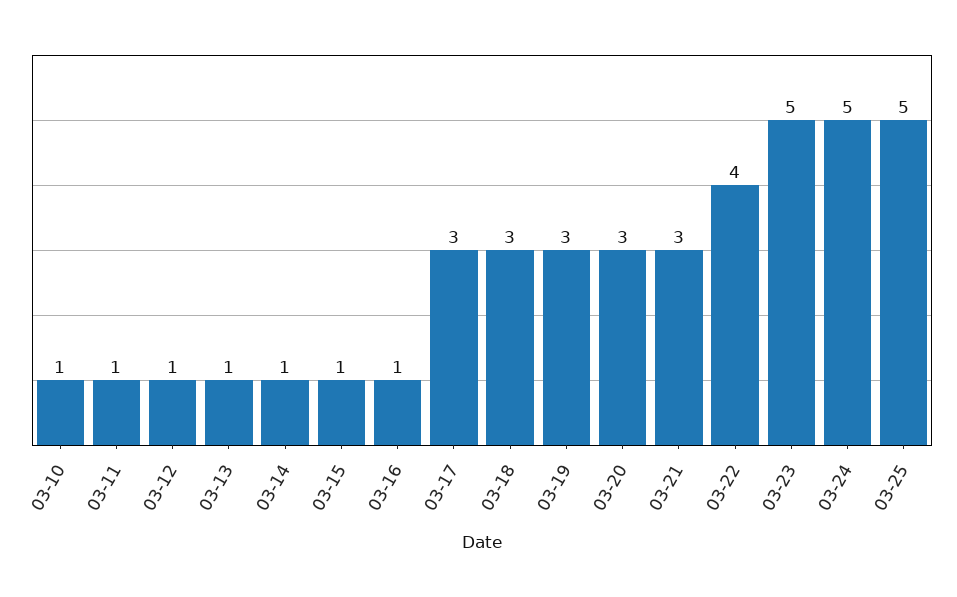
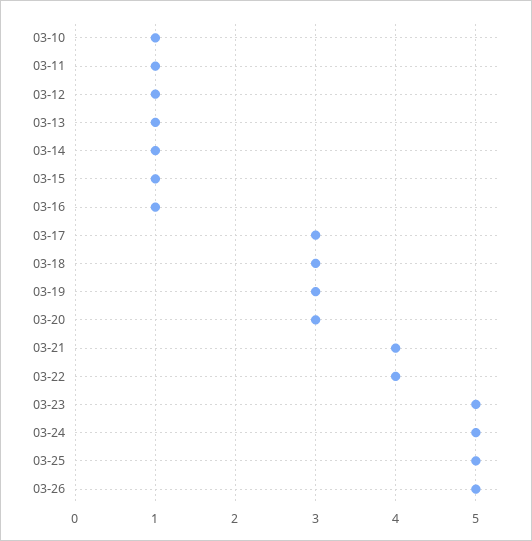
03-21: 3 -> 4
03-26: none -> 5

